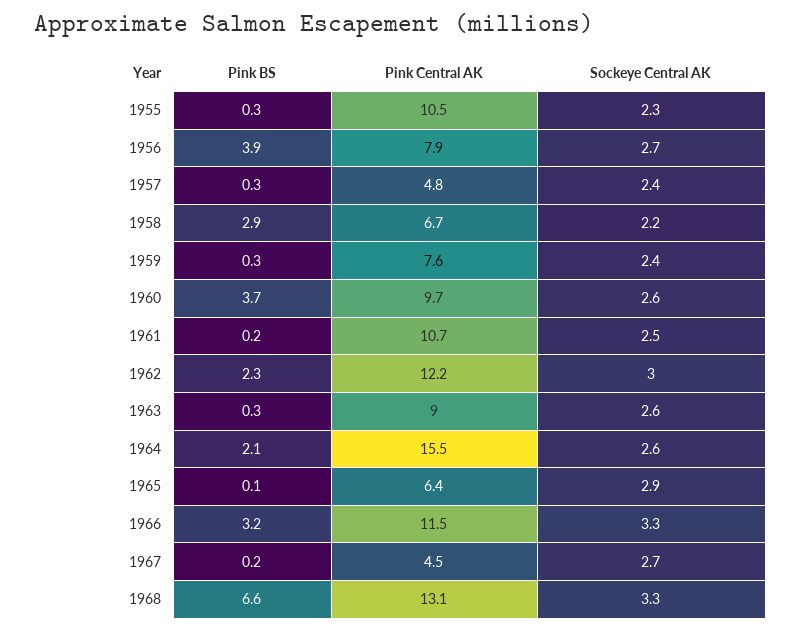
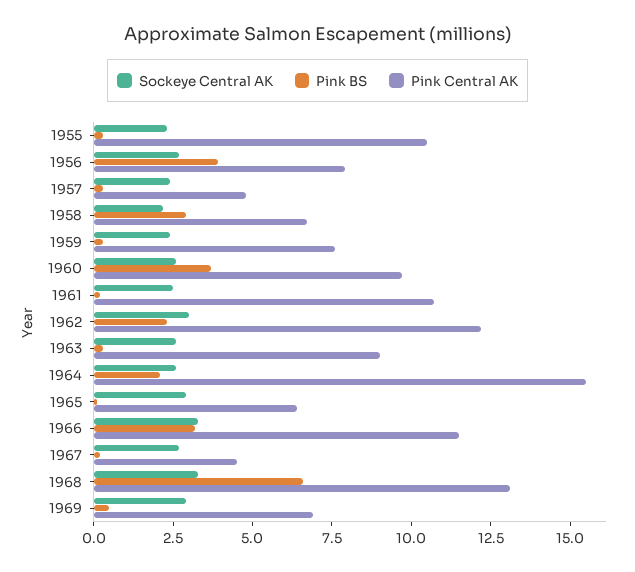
Sockeye Central AK, 1969: none -> 3
Pink BS, 1969: none -> 0.5
Pink Central AK, 1969: none -> 7

